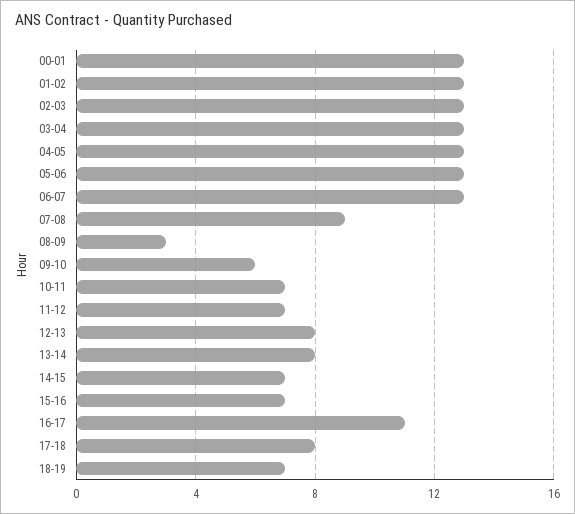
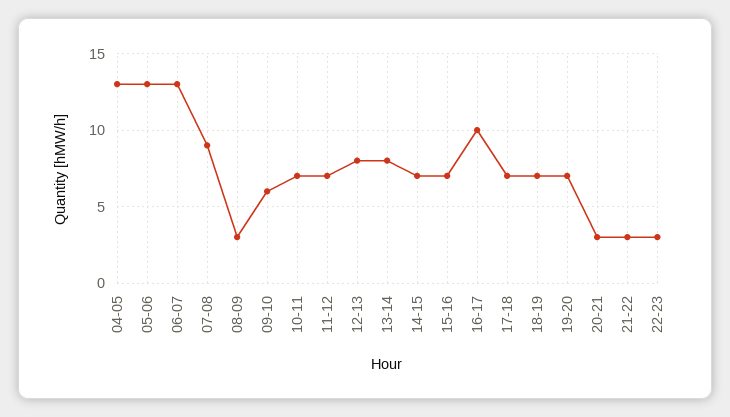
00-01: 13 -> none
01-02: 13 -> none
02-03: 13 -> none
03-04: 13 -> none
16-17: 11 -> 10
17-18: 8 -> 7
19-20: none -> 7
20-21: none -> 3
21-22: none -> 3
22-23: none -> 3

